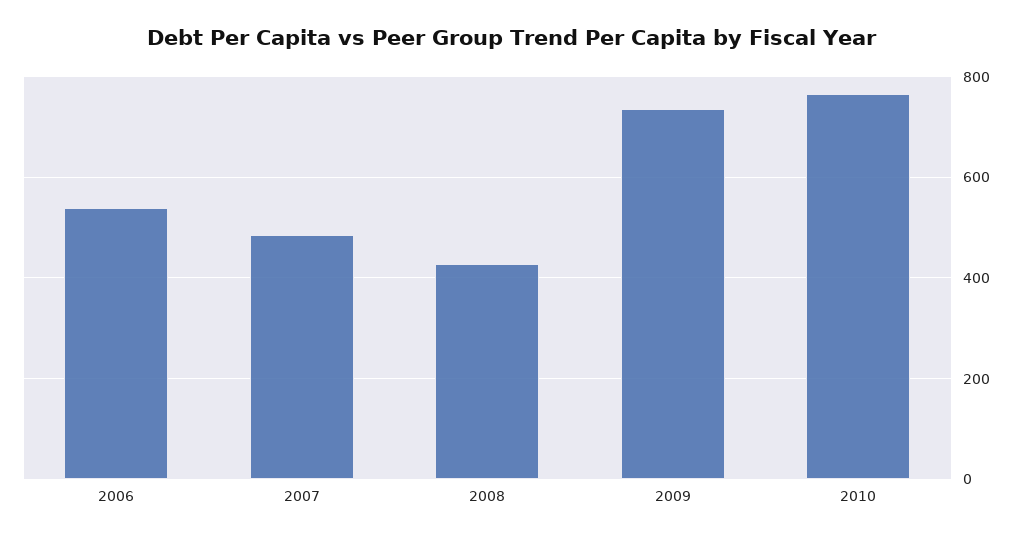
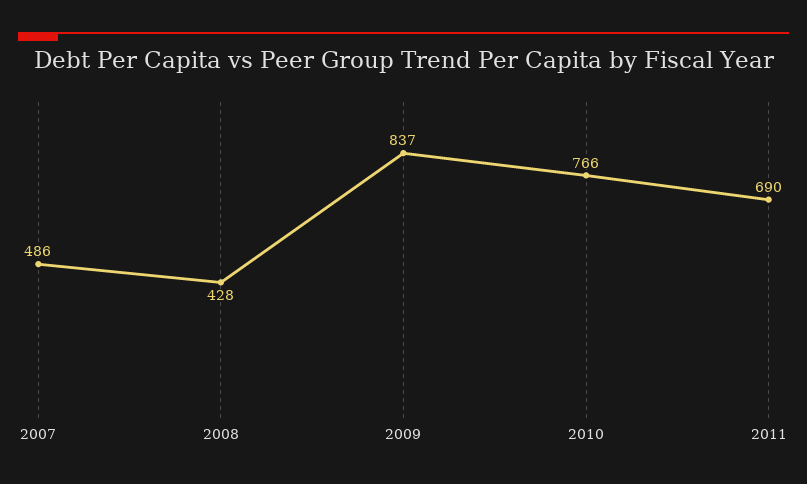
2006: 540 -> none
2009: 740 -> 837
2011: none -> 690

